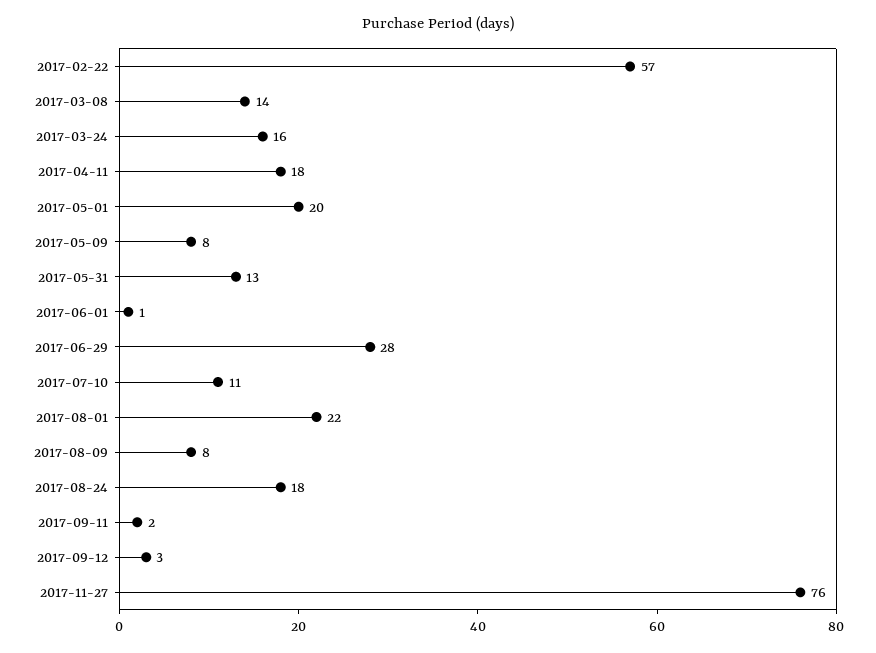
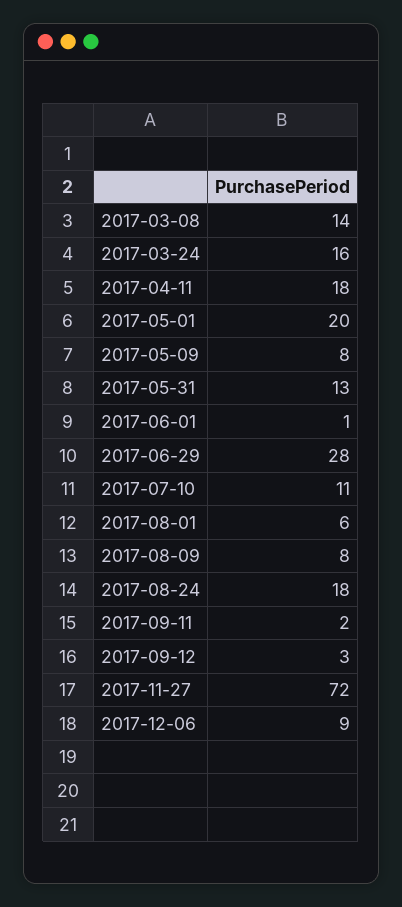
2017-02-22: 57 -> none
2017-08-01: 22 -> 6
2017-11-27: 76 -> 72
2017-12-06: none -> 9

